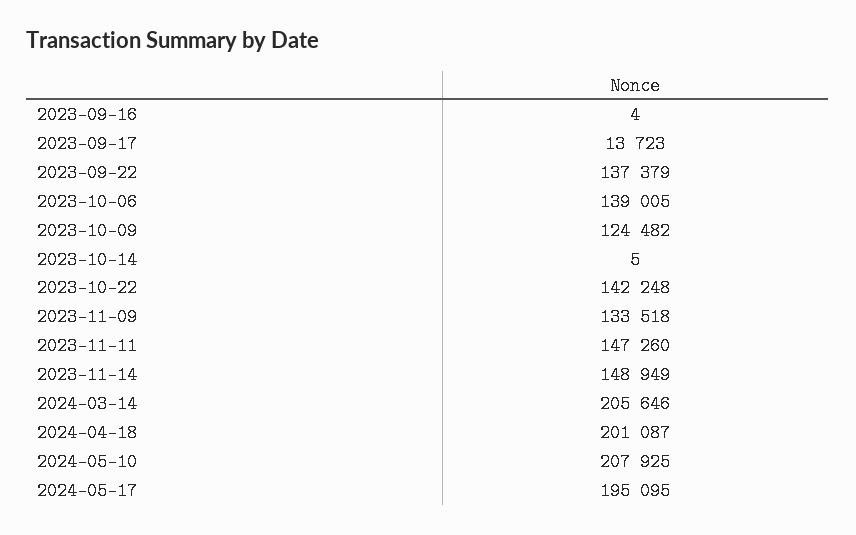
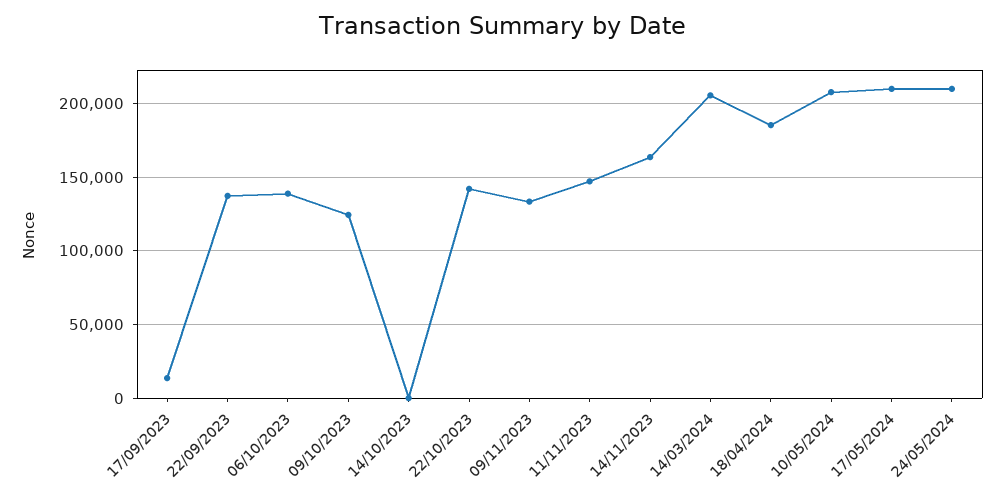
2023-09-16: 4 -> none
2023-11-14: 148949 -> 165000
2024-04-18: 201087 -> 185000
2024-05-17: 195095 -> 210000
24/05/2024: none -> 210000

